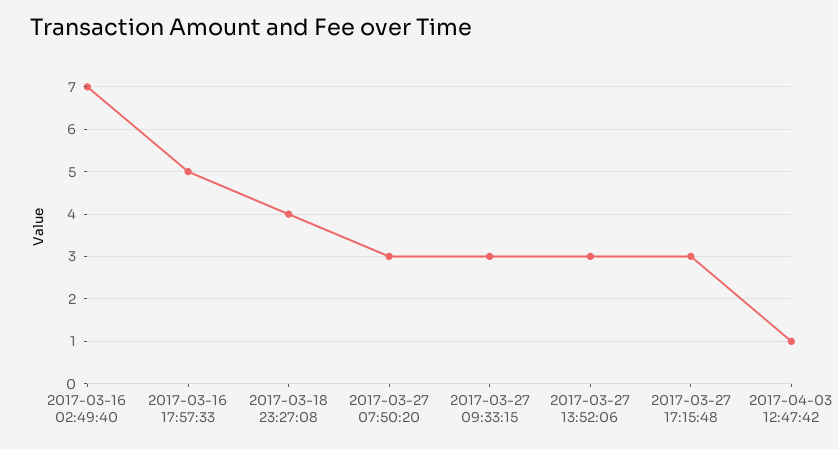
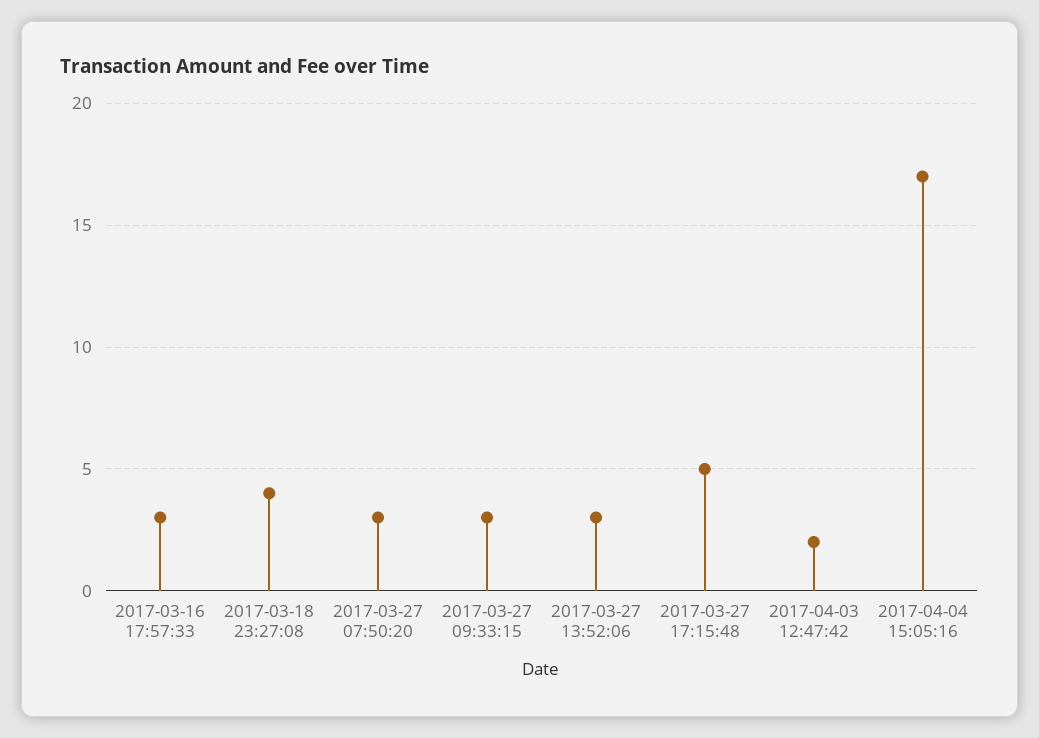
2017-03-16 02:49:40: 7 -> none
2017-03-16 17:57:33: 5 -> 3
2017-03-27 17:15:48: 3 -> 5
2017-04-03 12:47:42: 1 -> 2
2017-04-04 15:05:16: none -> 17

